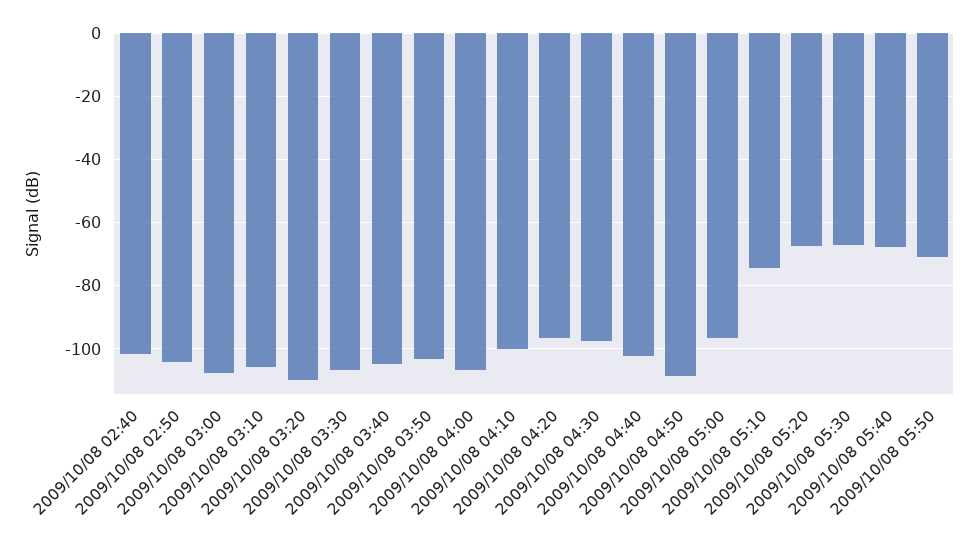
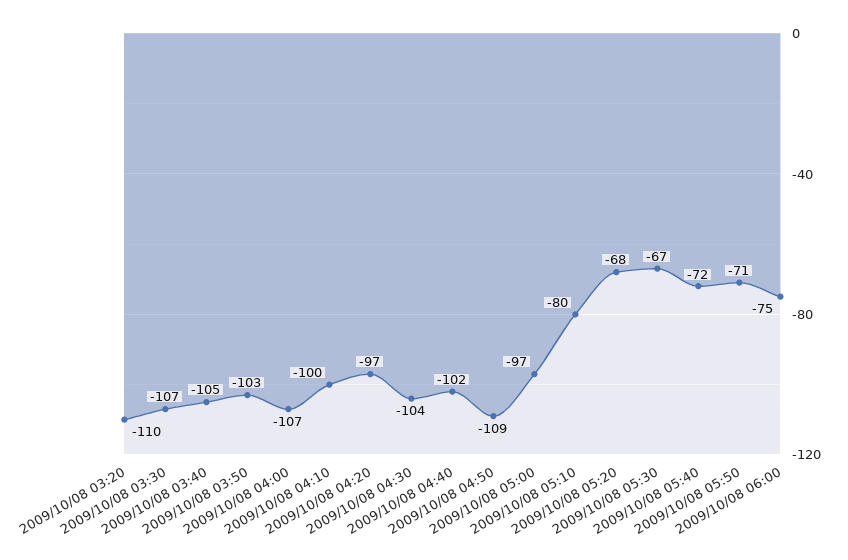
2009/10/08 02:40: -102 -> none
2009/10/08 02:50: -104 -> none
2009/10/08 03:00: -108 -> none
2009/10/08 03:10: -106 -> none
2009/10/08 04:30: -98 -> -104
2009/10/08 05:10: -74 -> -80
2009/10/08 05:40: -68 -> -72
2009/10/08 06:00: none -> -75

